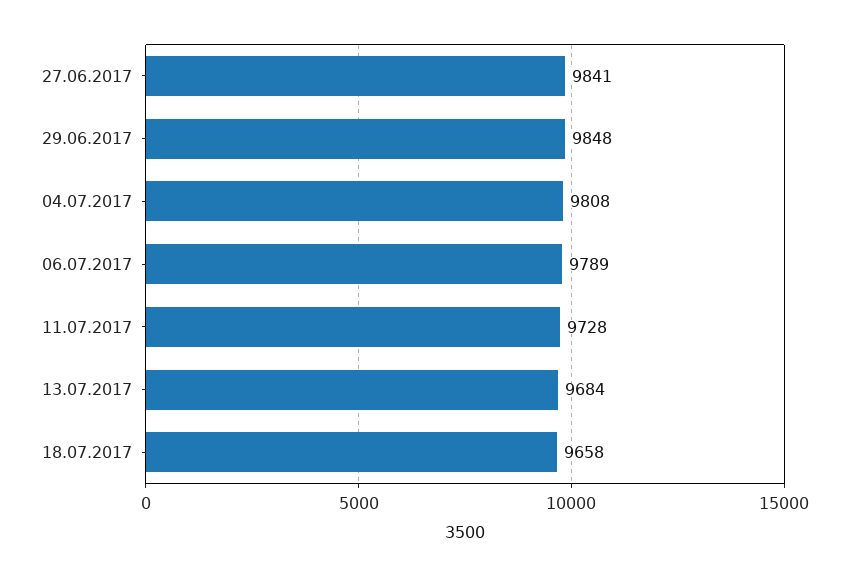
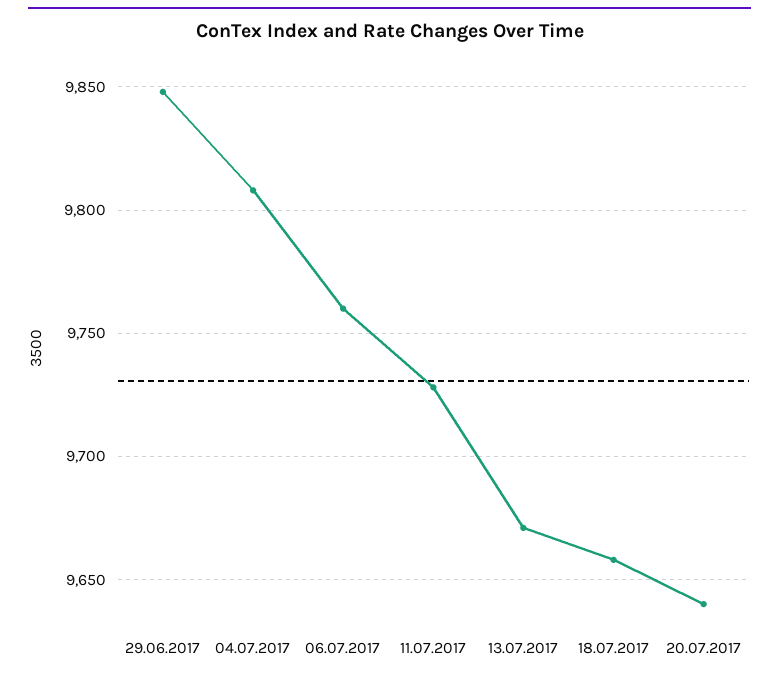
27.06.2017: 9841 -> none
06.07.2017: 9789 -> 9760
13.07.2017: 9684 -> 9670
20.07.2017: none -> 9640

